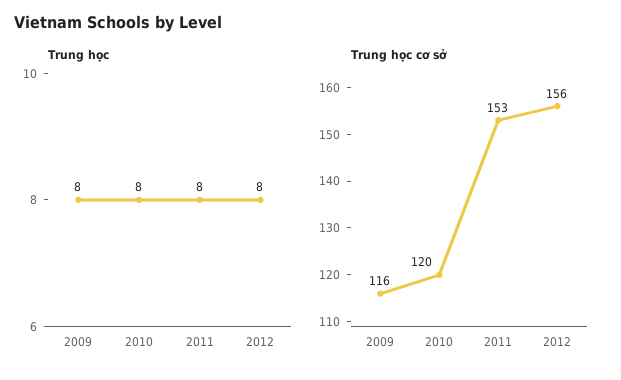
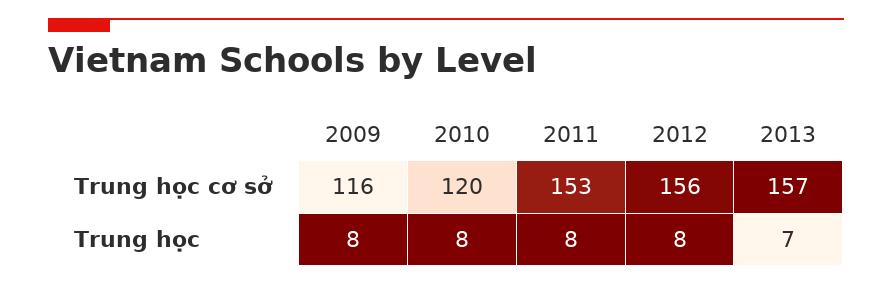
Trung học cơ sở, 2013: none -> 157
Trung học, 2013: none -> 7

